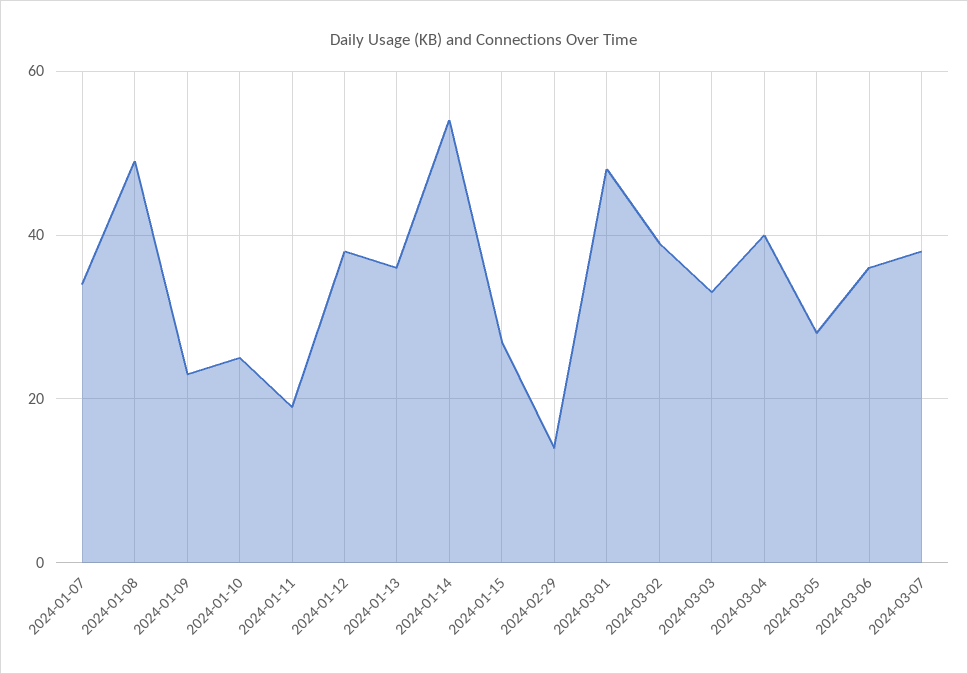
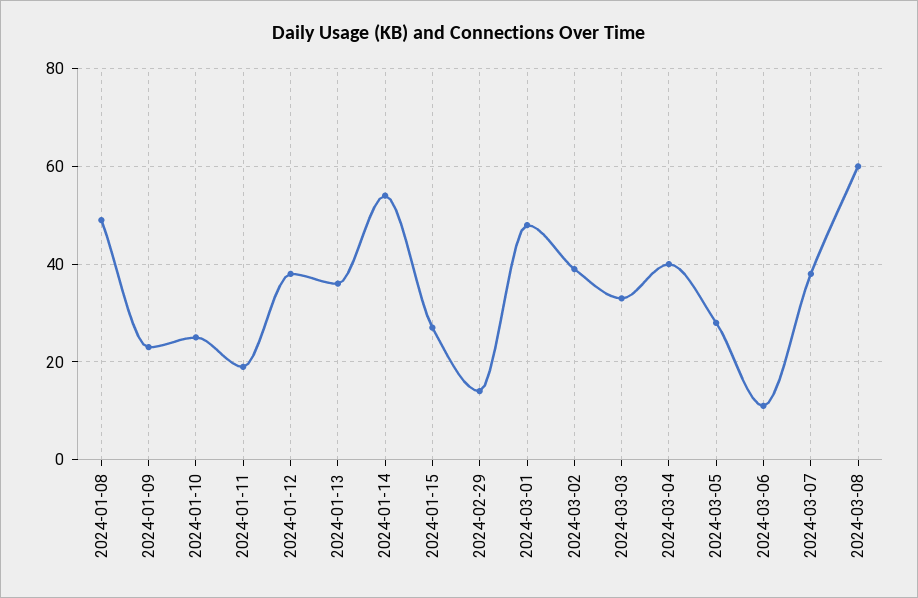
2024-01-07: 35 -> none
2024-03-06: 35 -> 10
2024-03-08: none -> 60

